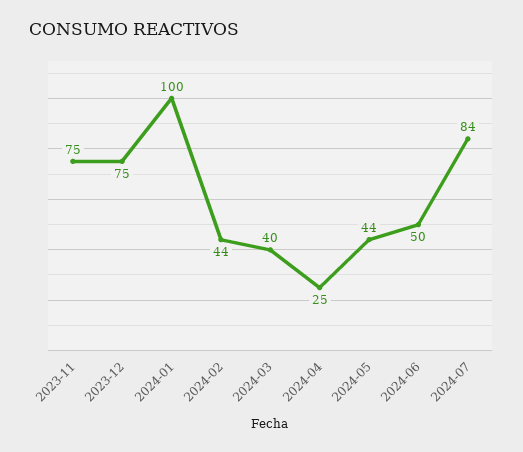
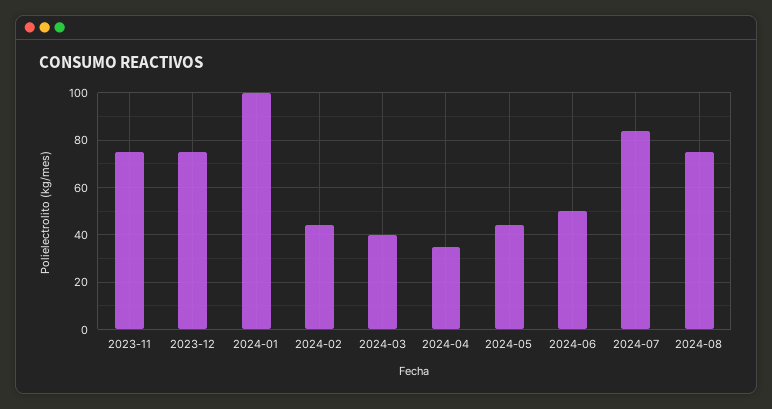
2024-04: 25 -> 35
2024-08: none -> 75

